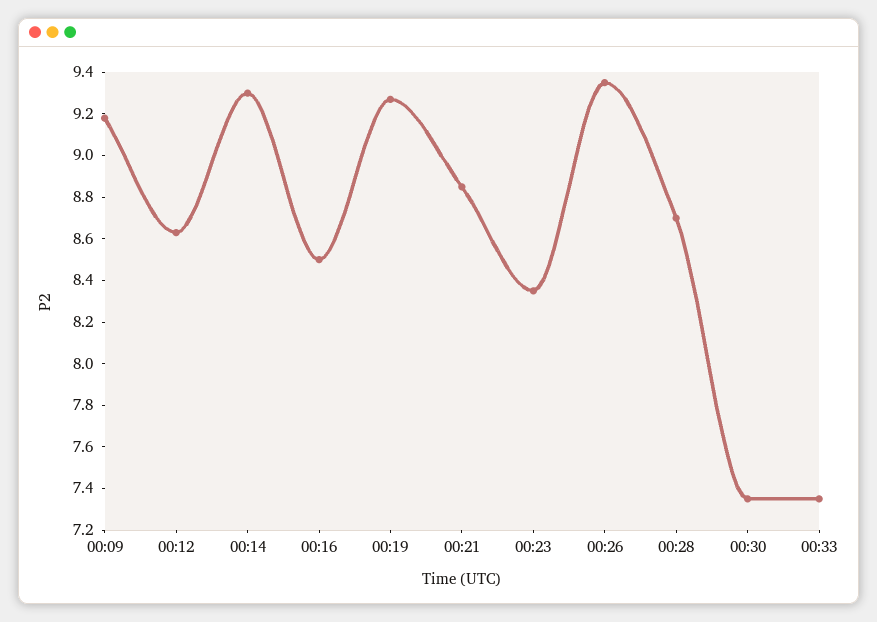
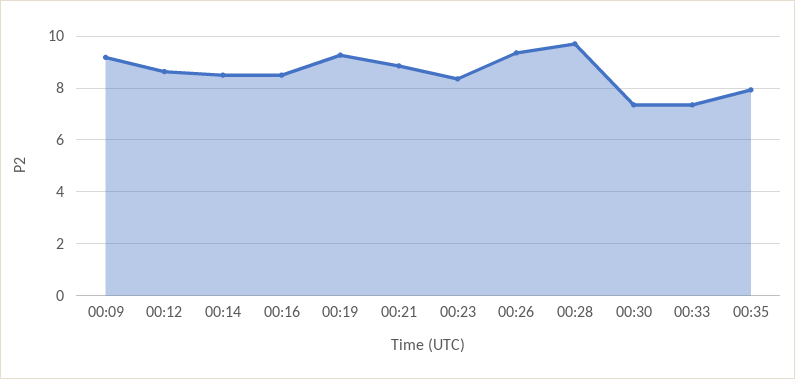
00:14: 9.3 -> 8.5
00:28: 8.7 -> 9.75
00:35: none -> 8

